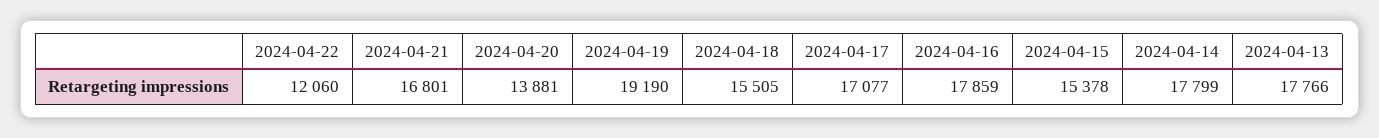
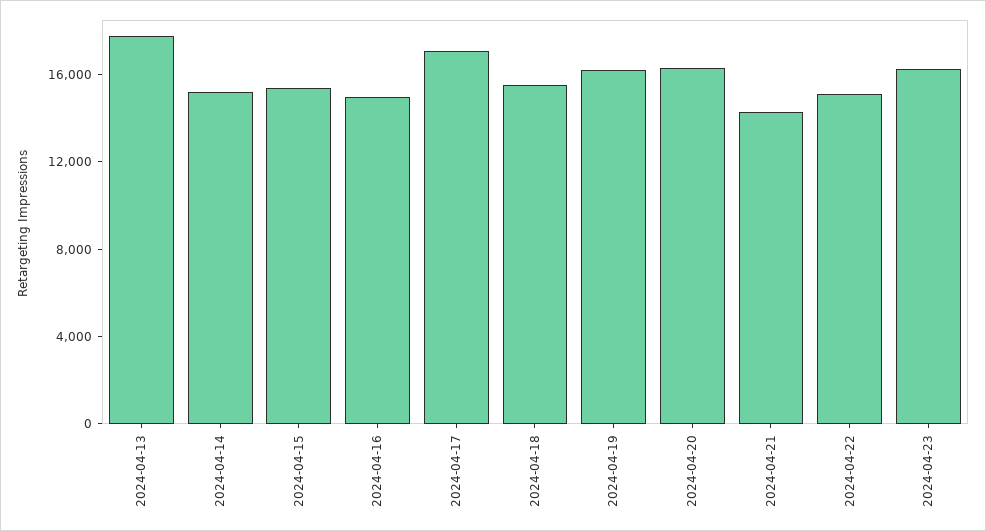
2024-04-22: 12060 -> 15000
2024-04-21: 16801 -> 14000
2024-04-20: 13881 -> 16000
2024-04-19: 19190 -> 16000
2024-04-16: 17859 -> 15000
2024-04-14: 17799 -> 15000
2024-04-23: none -> 16000

